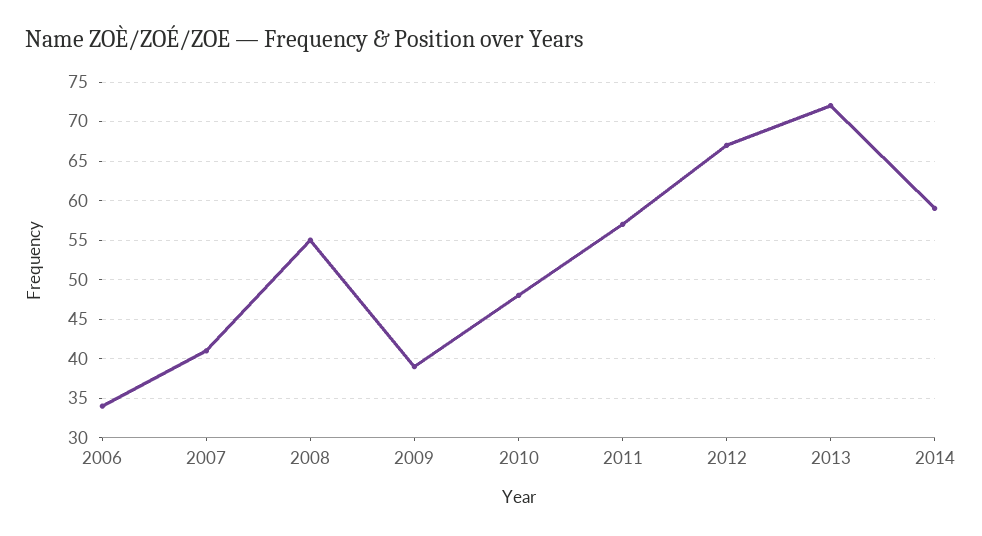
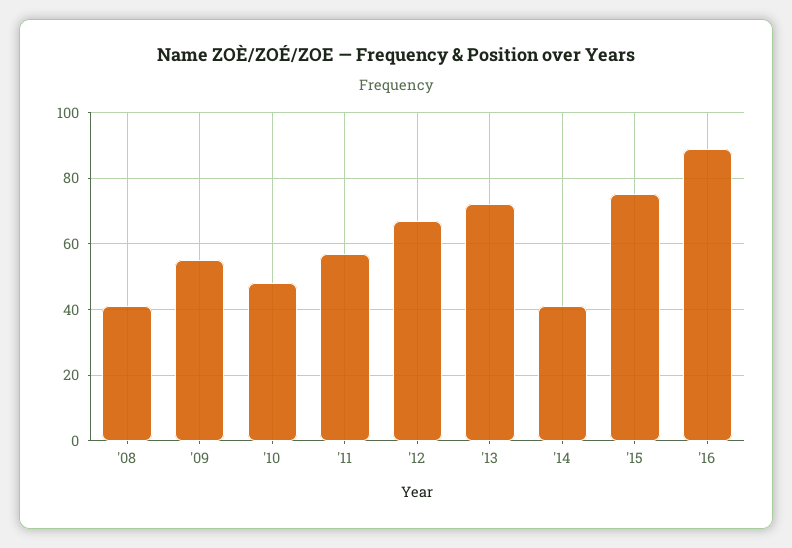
2006: 34 -> none
2007: 41 -> none
2008: 55 -> 40
2009: 39 -> 55
2014: 59 -> 40
'15: none -> 75
'16: none -> 90

